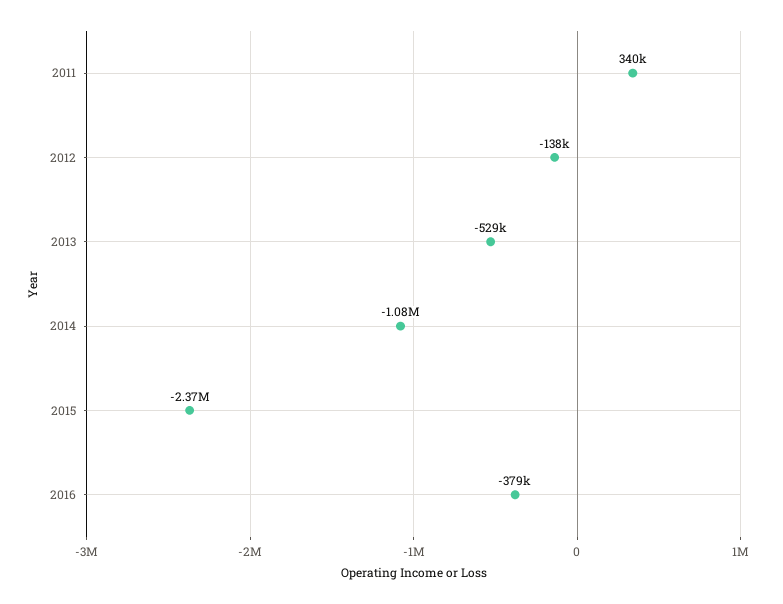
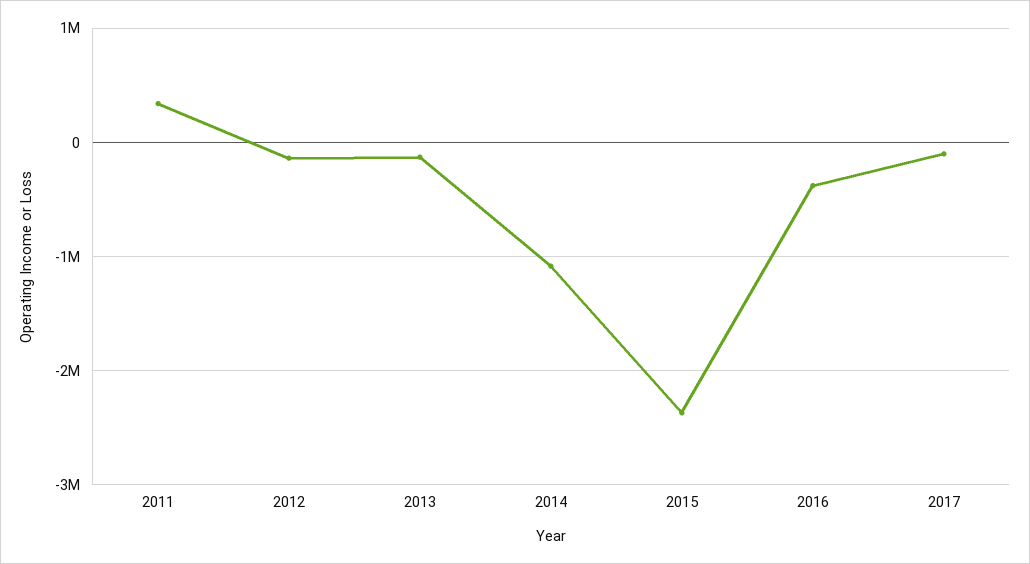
2013: -529000 -> -100000
2017: none -> -100000

